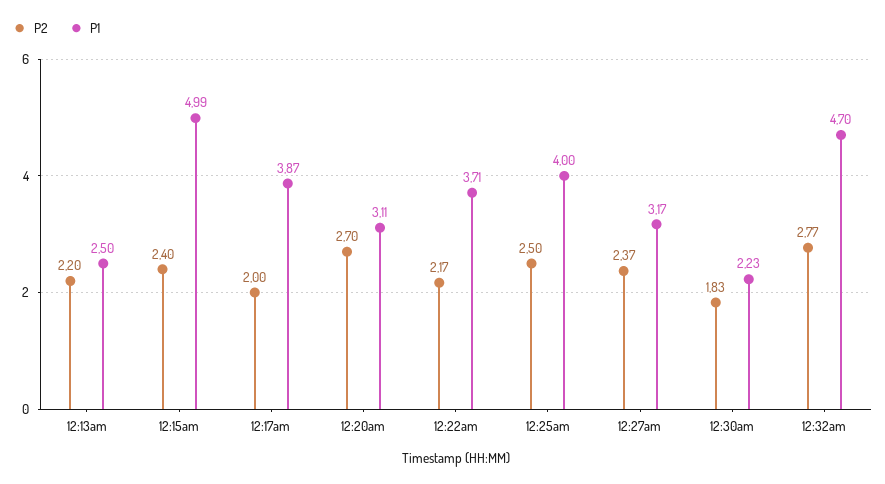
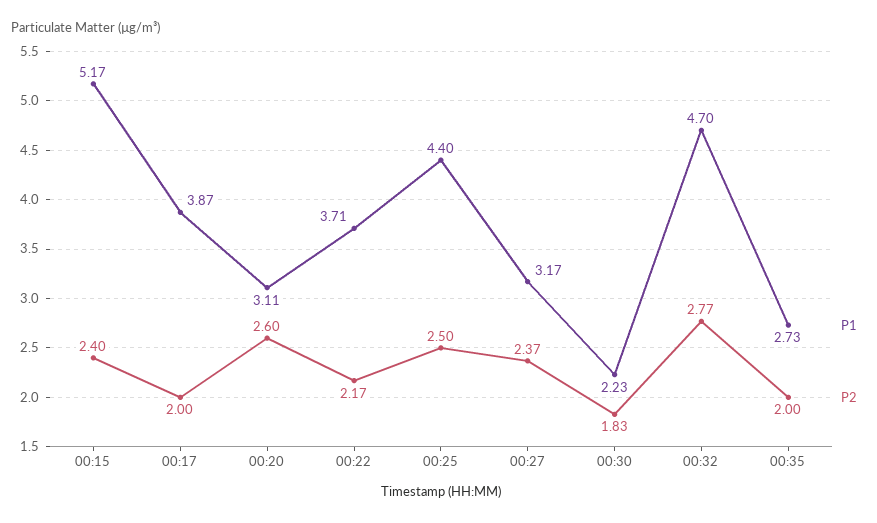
P2, 12:13am: 2.2 -> none
P1, 12:13am: 2.5 -> none
P1, 12:15am: 4.99 -> 5.17
P2, 12:20am: 2.7 -> 2.6
P1, 12:25am: 4 -> 4.4
P1, 00:35: none -> 2.73
P2, 00:35: none -> 2

